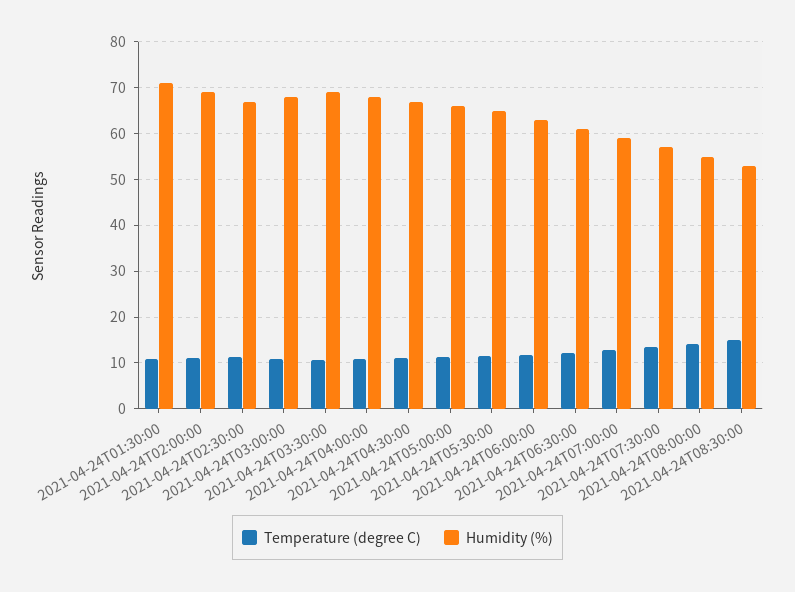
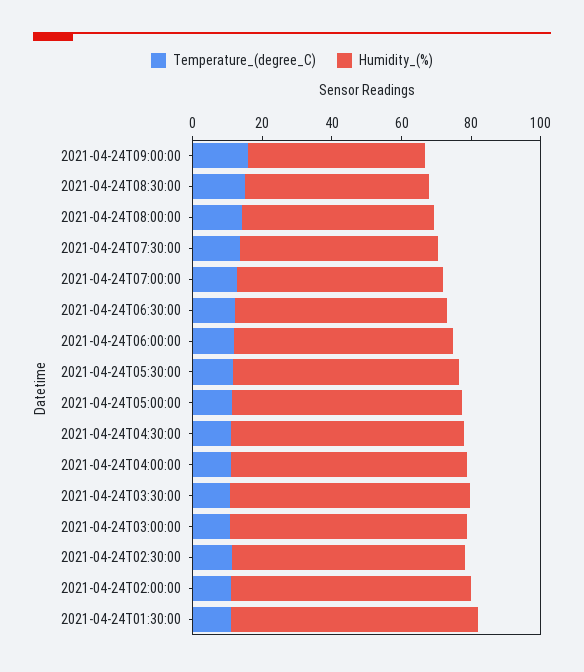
Temperature (degree C), 2021-04-24T09:00:00: none -> 15
Humidity (%), 2021-04-24T09:00:00: none -> 50

